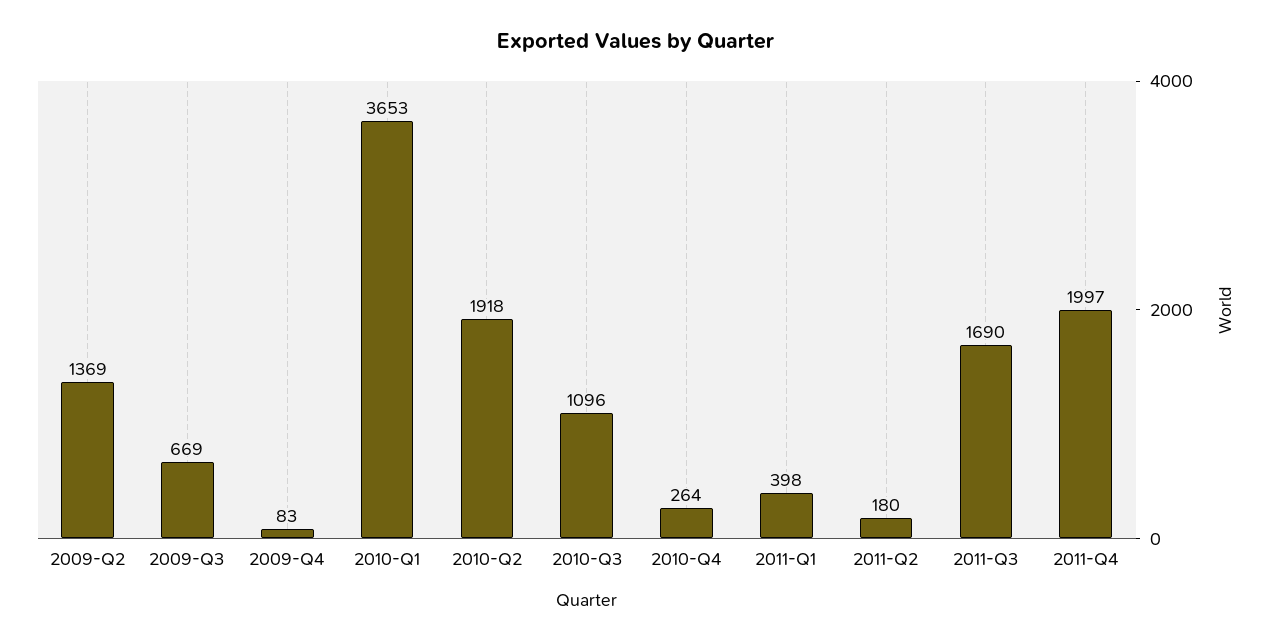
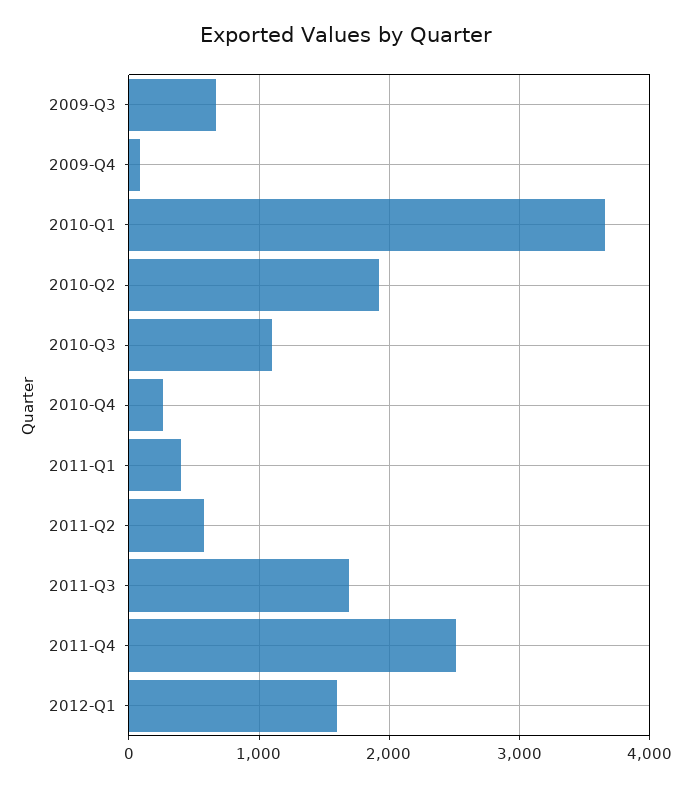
2009-Q2: 1369 -> none
2011-Q2: 180 -> 600
2011-Q4: 1997 -> 2500
2012-Q1: none -> 1600

